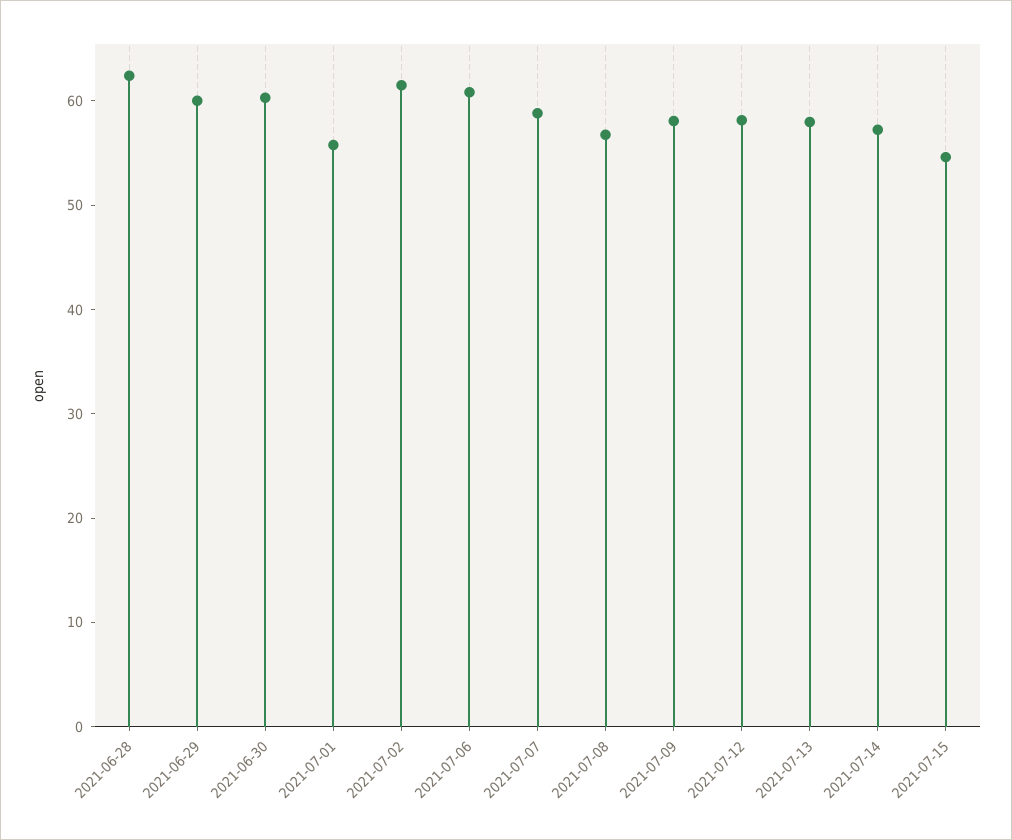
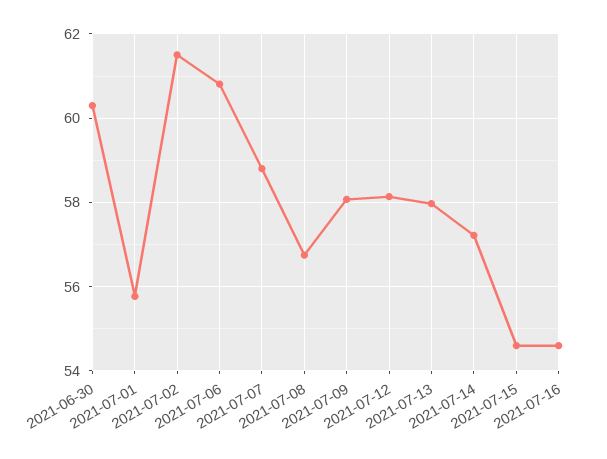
2021-06-28: 62 -> none
2021-06-29: 60 -> none
2021-07-16: none -> 54.6

